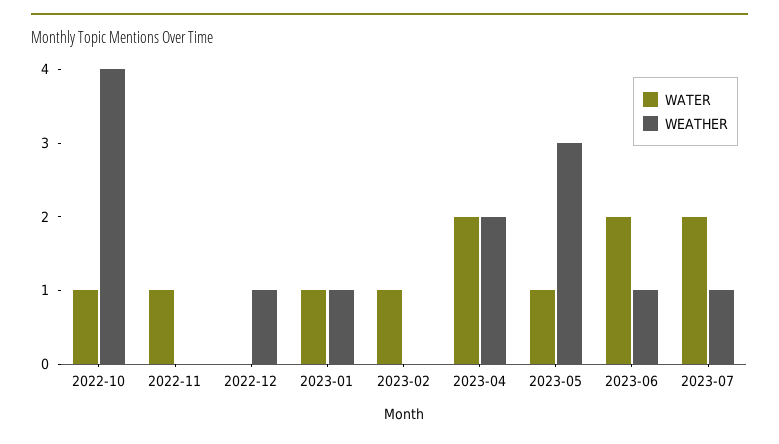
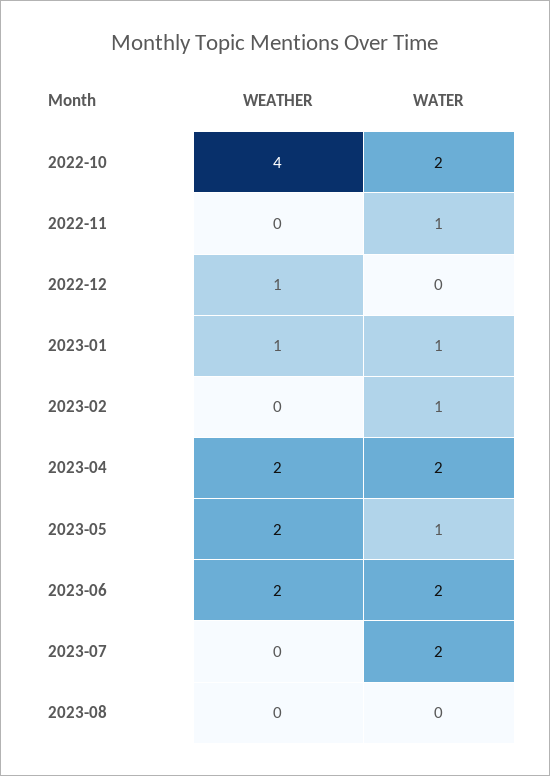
WATER, 2022-10: 1 -> 2
WEATHER, 2023-05: 3 -> 2
WEATHER, 2023-06: 1 -> 2
WEATHER, 2023-07: 1 -> 0
WEATHER, 2023-08: none -> 0
WATER, 2023-08: none -> 0

